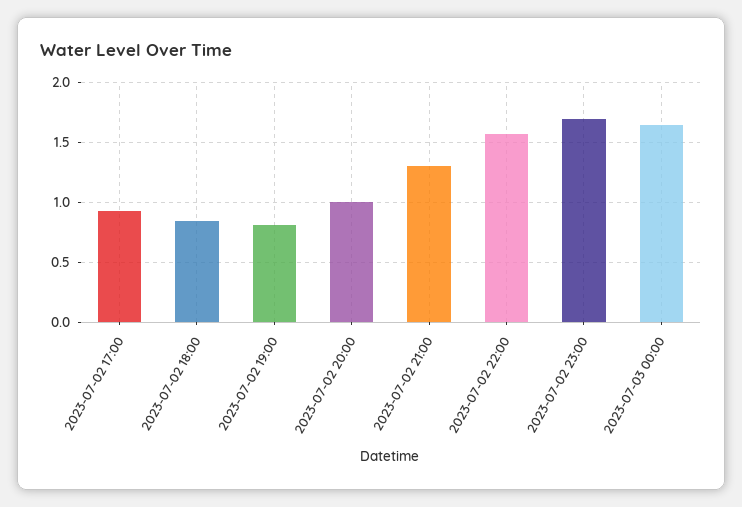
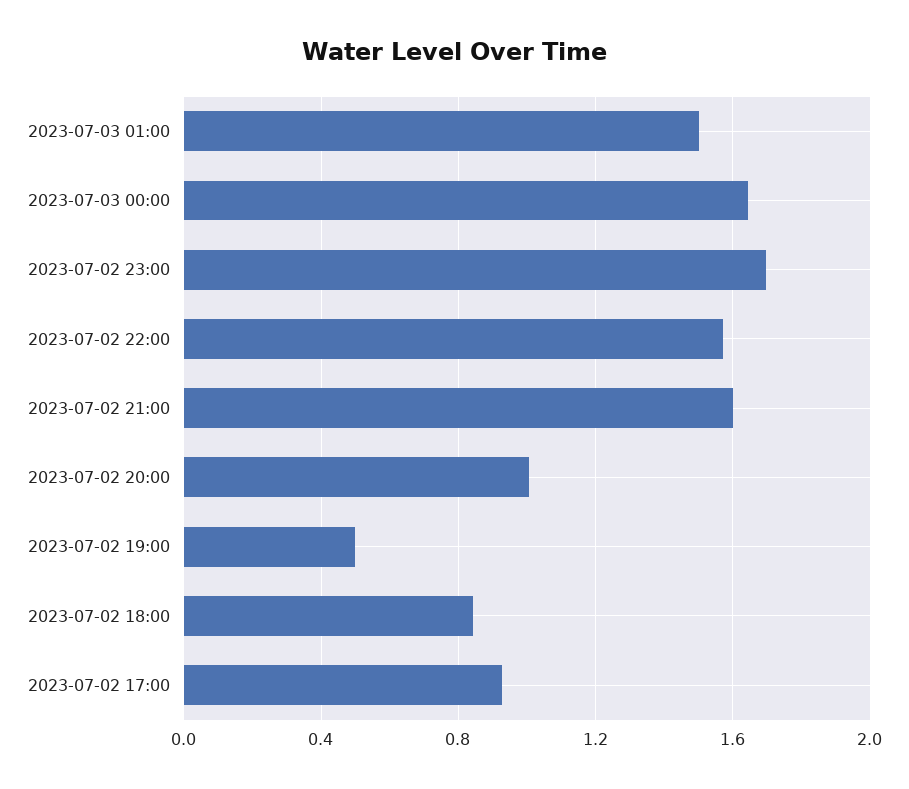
2023-07-02 19:00: 0.8 -> 0.5
2023-07-02 21:00: 1.3 -> 1.6
2023-07-03 01:00: none -> 1.5

